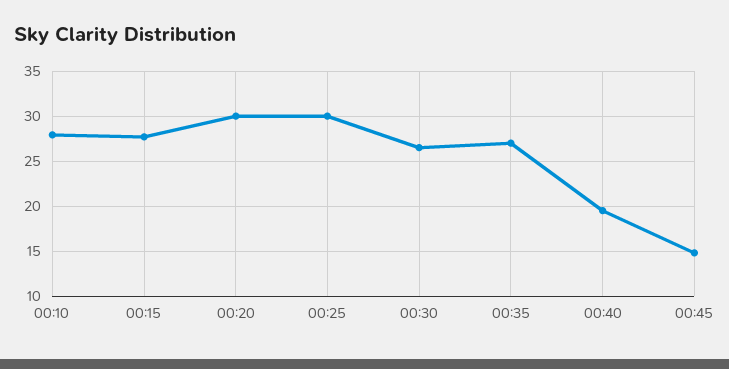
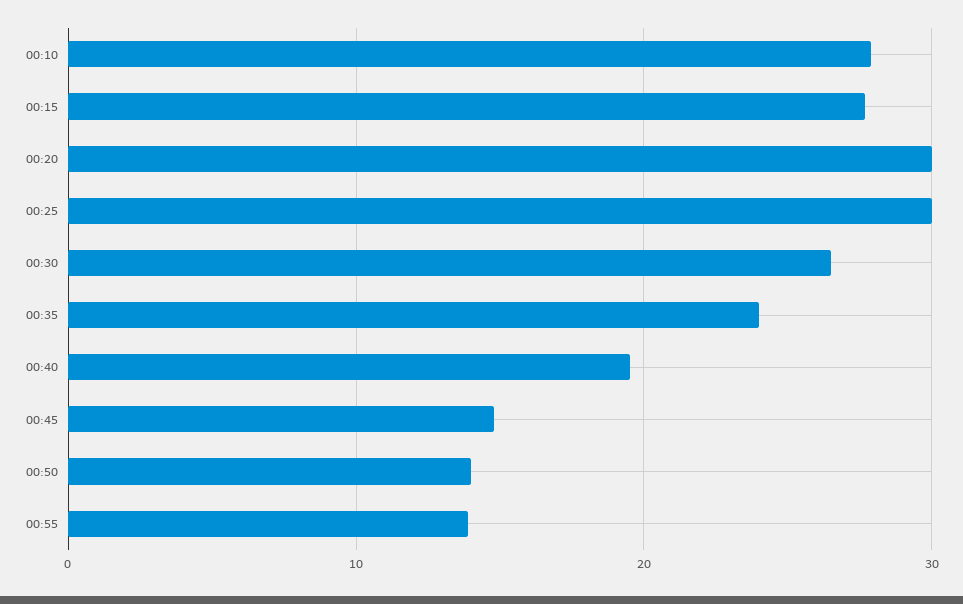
00:35: 27 -> 24
00:50: none -> 14
00:55: none -> 14

